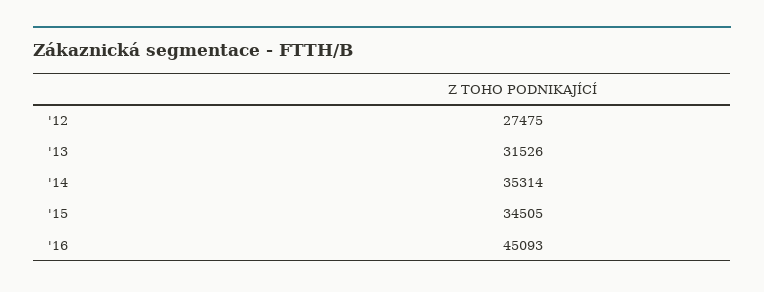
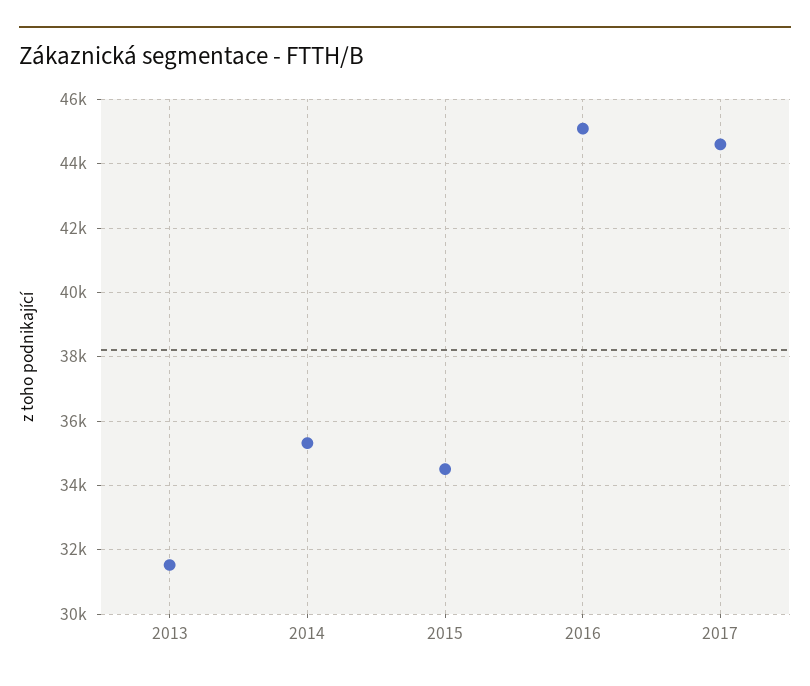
'12: 27475 -> none
2017: none -> 44600

